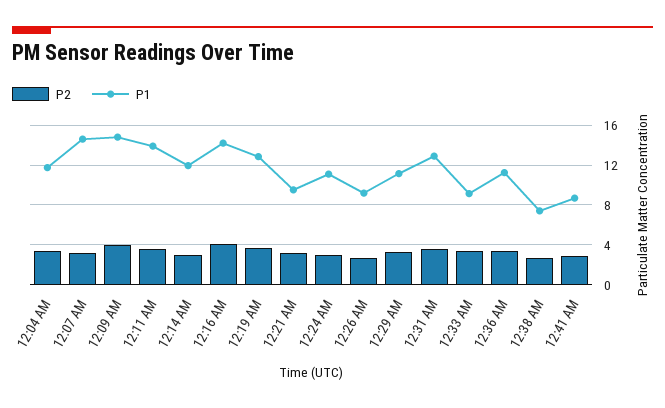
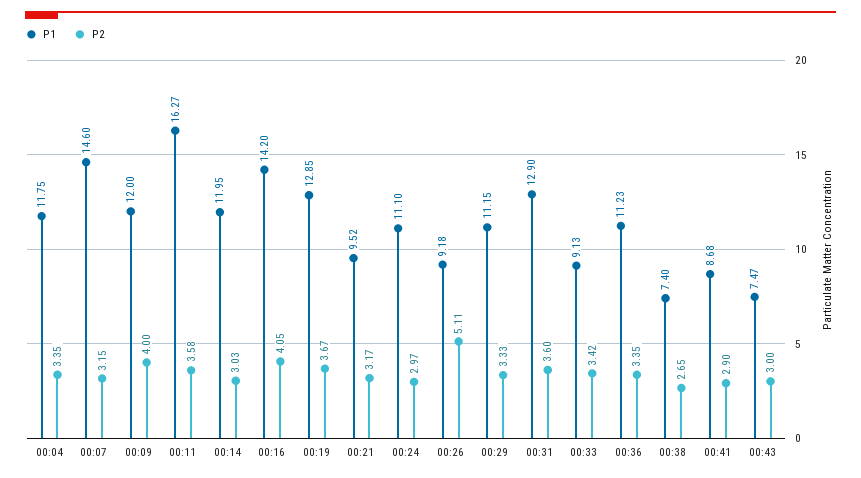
P1, 12:09 AM: 15 -> 12
P1, 12:11 AM: 14 -> 16.27
P2, 12:26 AM: 3 -> 5.11
P1, 00:43: none -> 7.47
P2, 00:43: none -> 3

